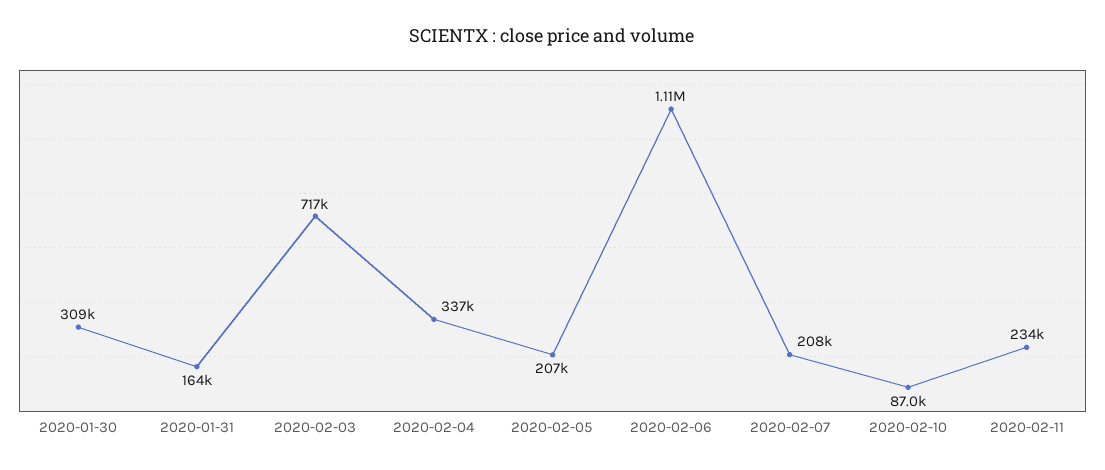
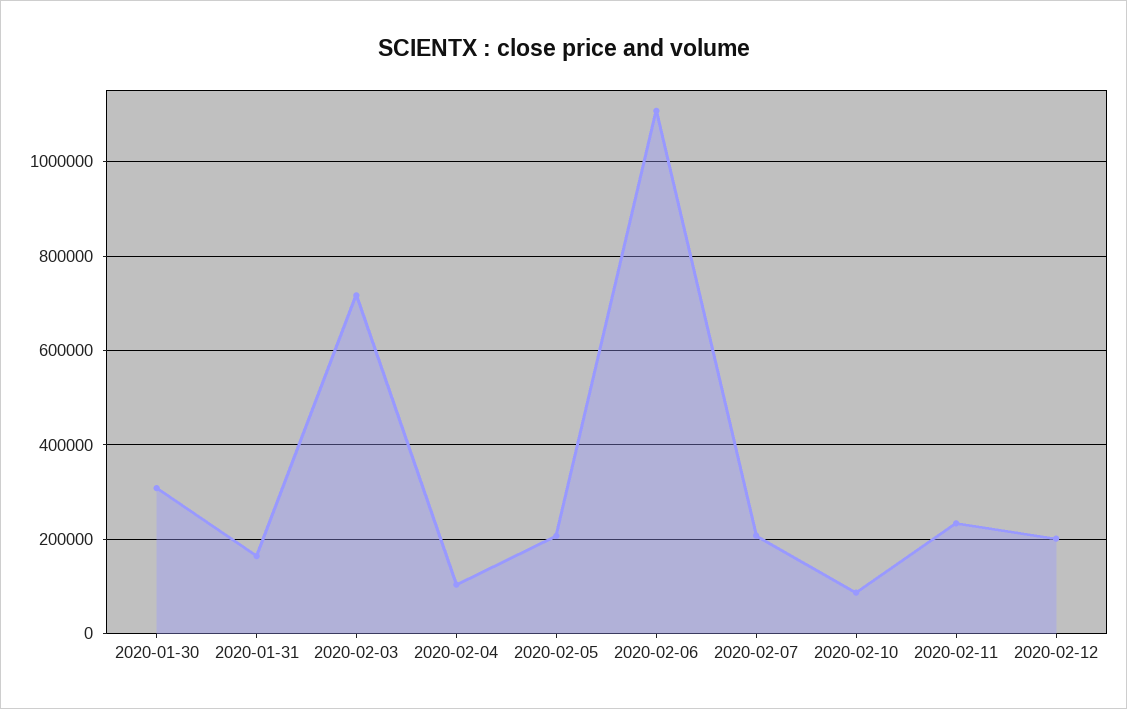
2020-02-04: 337000 -> 100000
2020-02-12: none -> 200000

